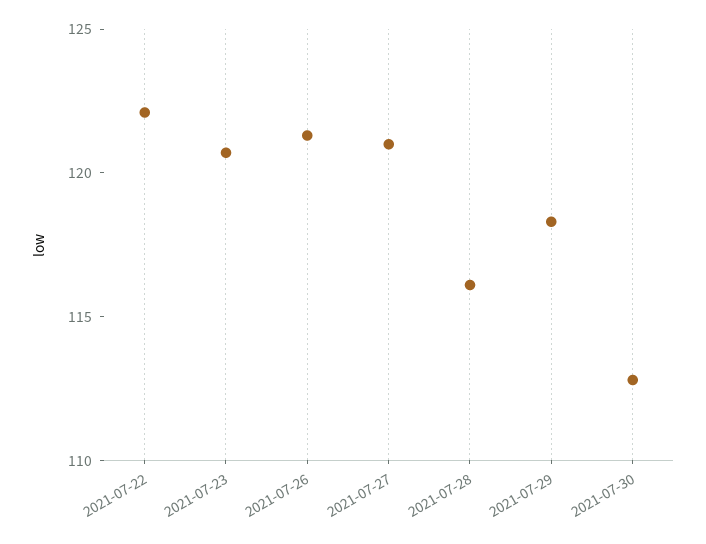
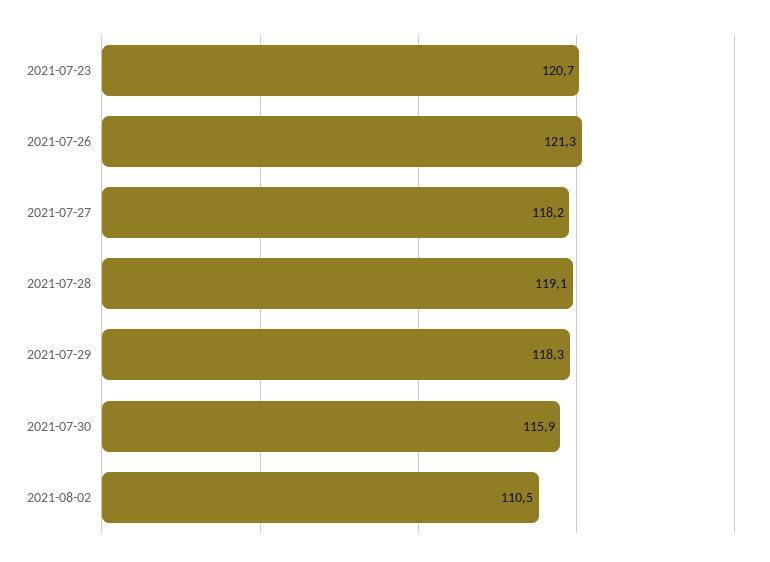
2021-07-22: 122 -> none
2021-07-27: 121 -> 118.2
2021-07-28: 116 -> 119.1
2021-07-30: 113 -> 115.9
2021-08-02: none -> 110.5

